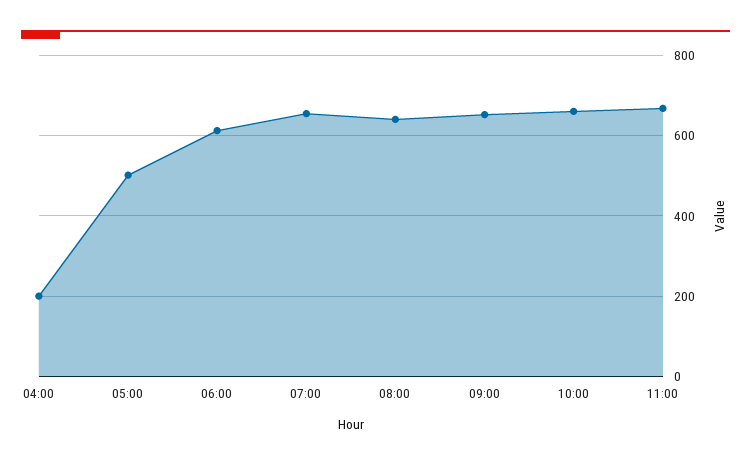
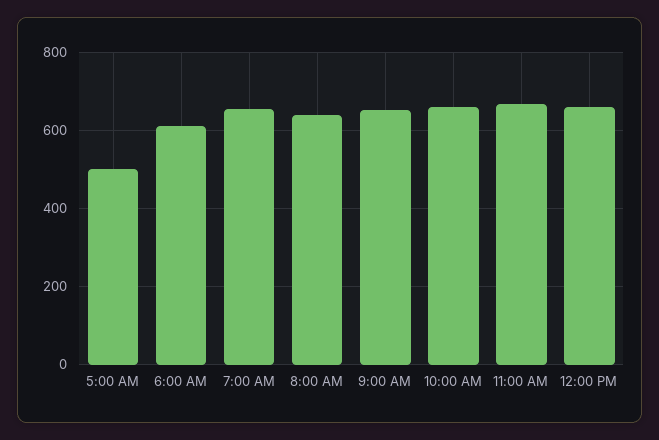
04:00: 200 -> none
12:00 PM: none -> 660

